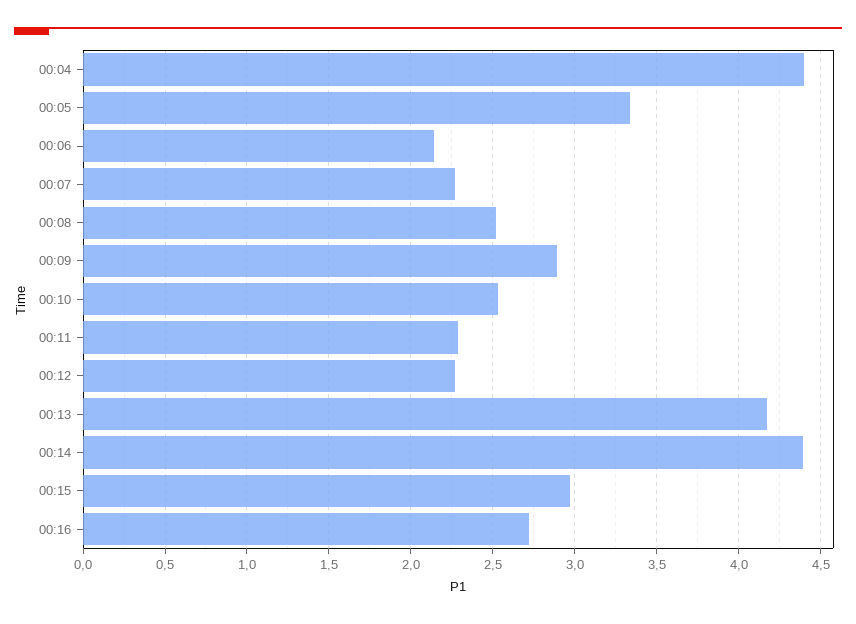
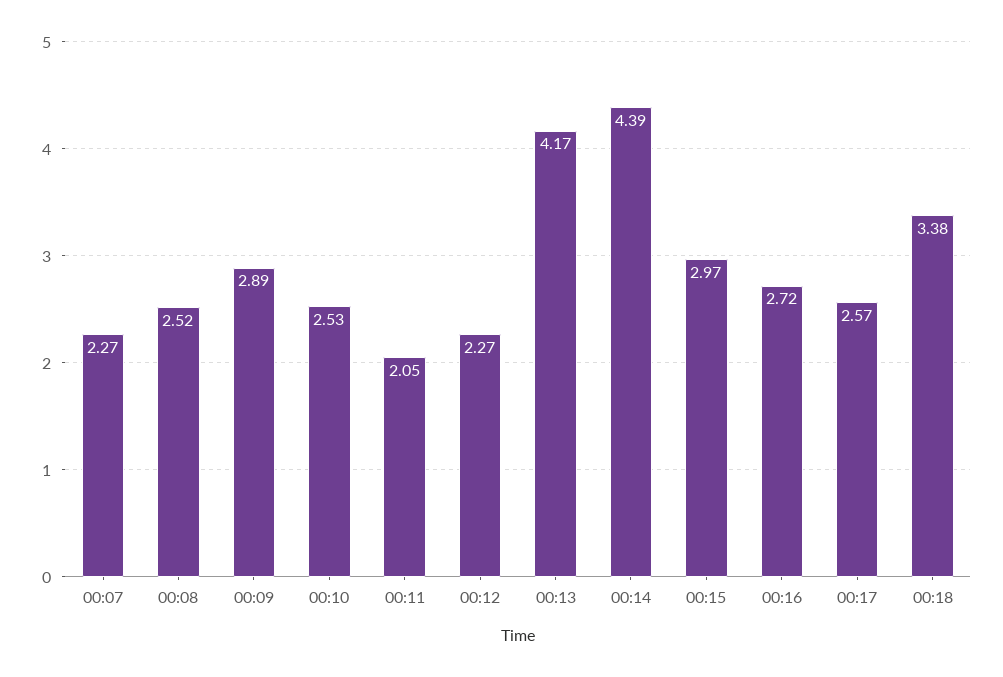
00:04: 4.4 -> none
00:05: 3.35 -> none
00:06: 2.15 -> none
00:11: 2.3 -> 2.05
00:17: none -> 2.57
00:18: none -> 3.38

